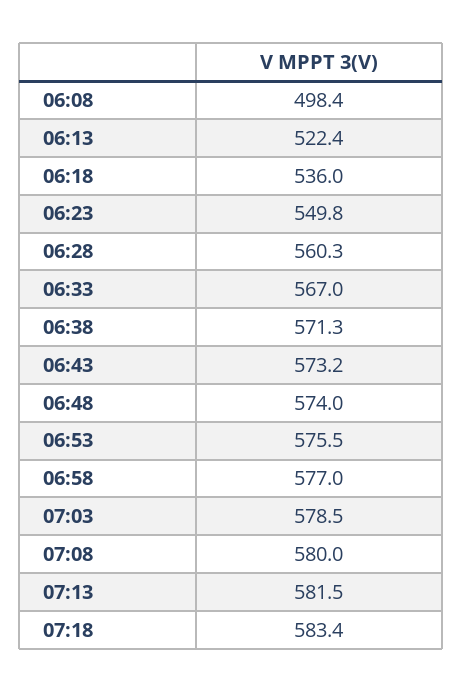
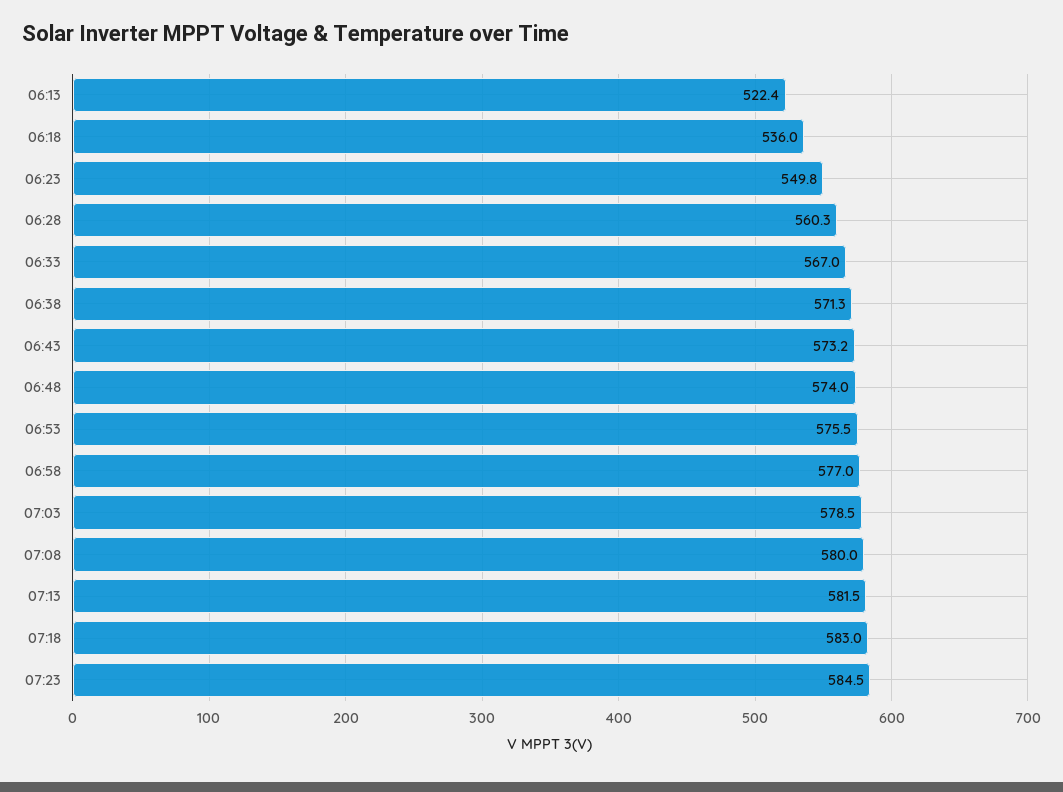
06:08: 498.4 -> none
07:18: 583.4 -> 583
07:23: none -> 584.5

